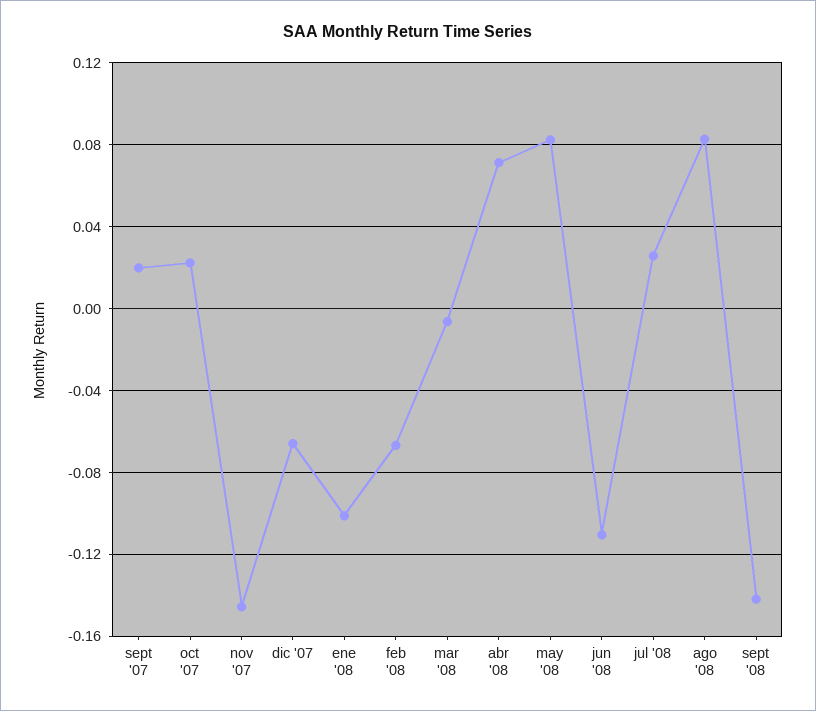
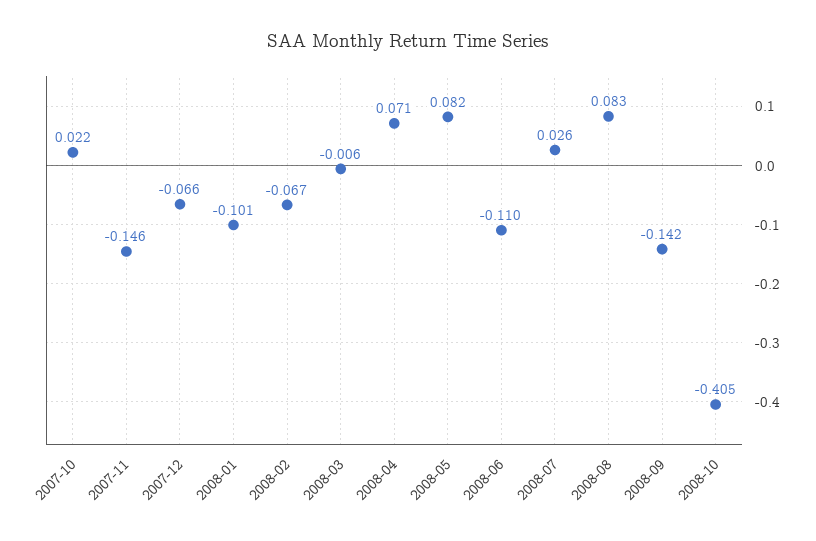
sept '07: 0.02 -> none
2008-10: none -> -0.405

